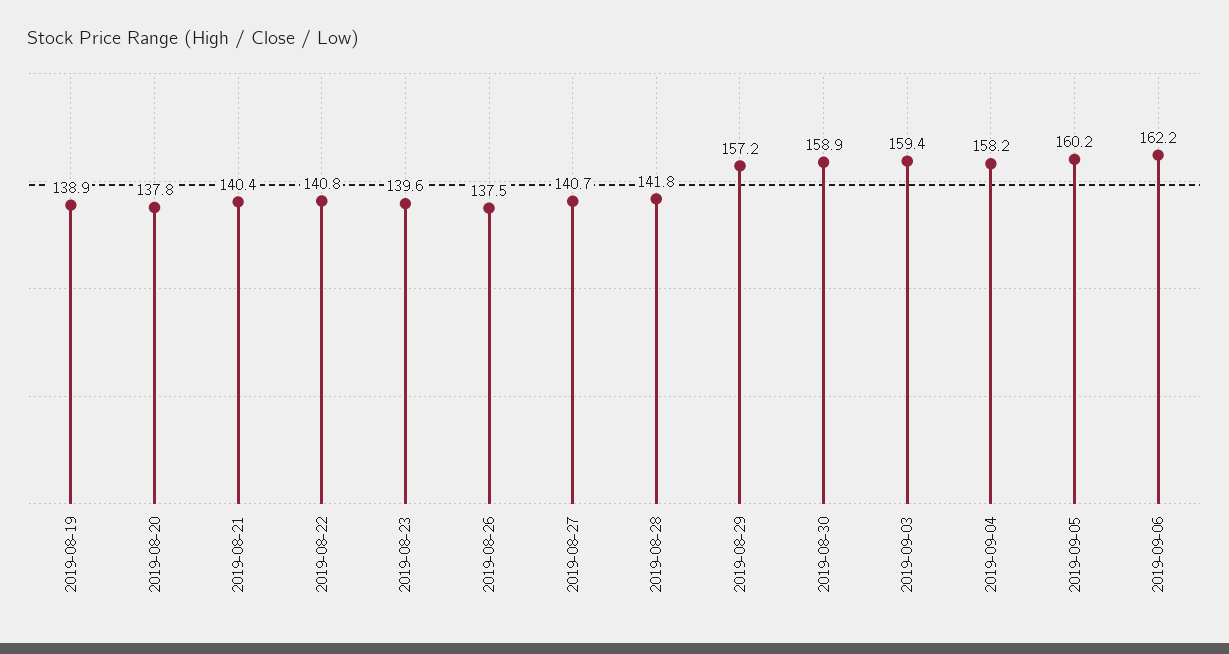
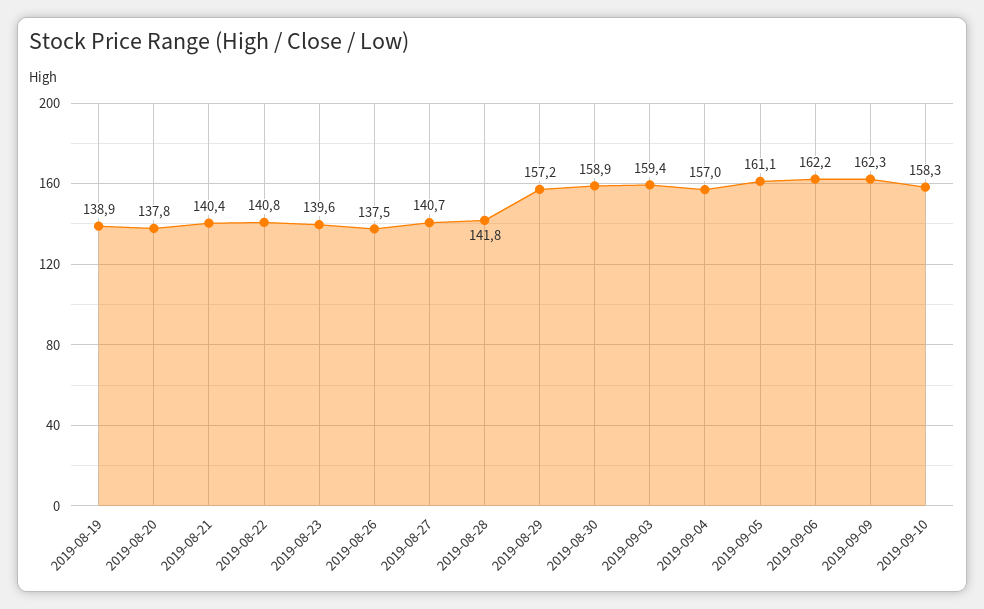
2019-09-04: 158.2 -> 157
2019-09-05: 160.2 -> 161.1
2019-09-09: none -> 162.3
2019-09-10: none -> 158.3

